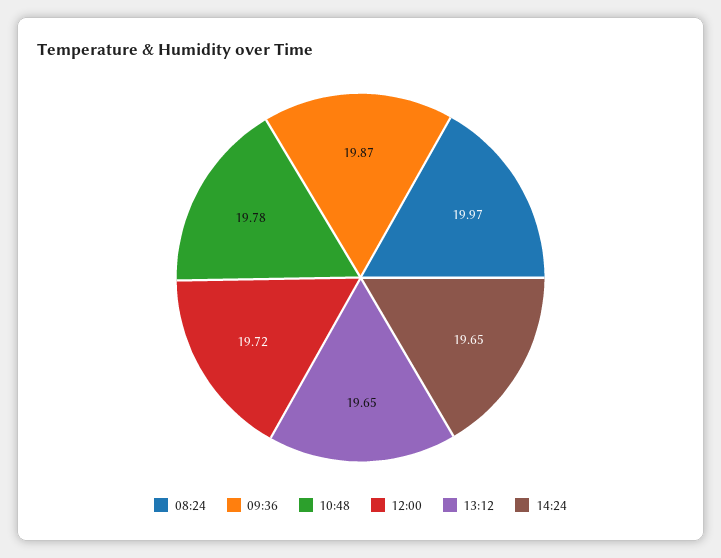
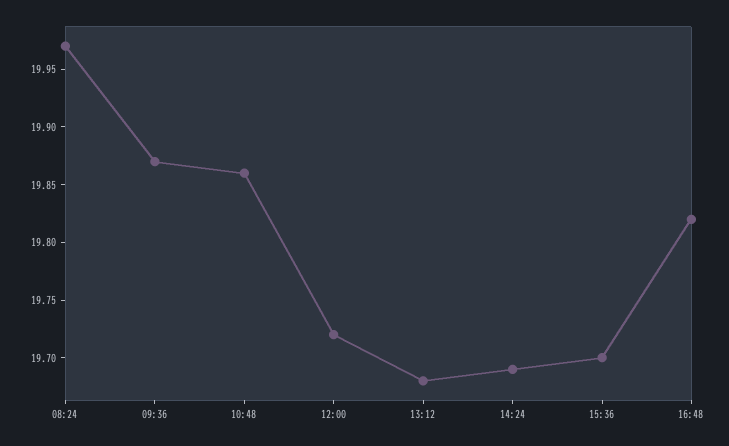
10:48: 19.78 -> 19.86
13:12: 19.65 -> 19.68
14:24: 19.65 -> 19.69
15:36: none -> 19.7
16:48: none -> 19.82

